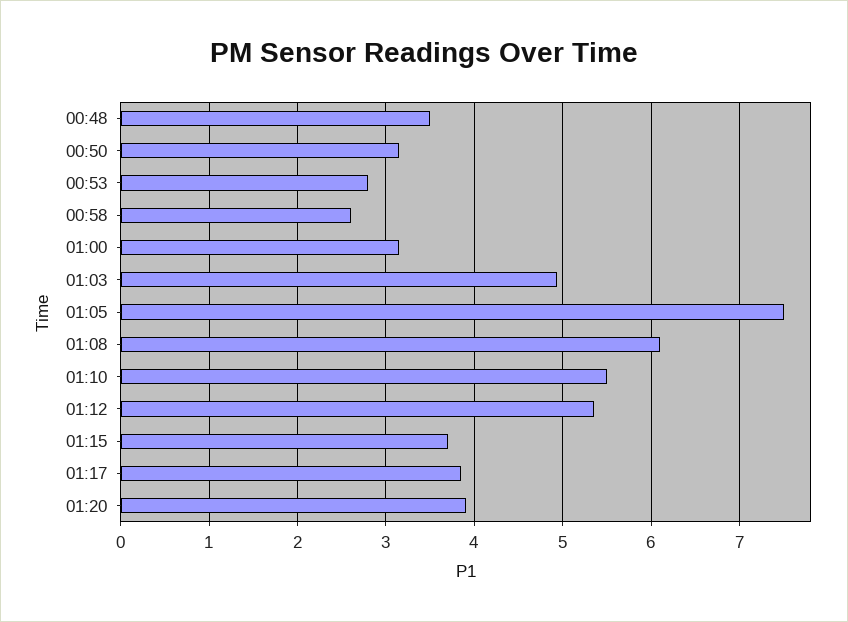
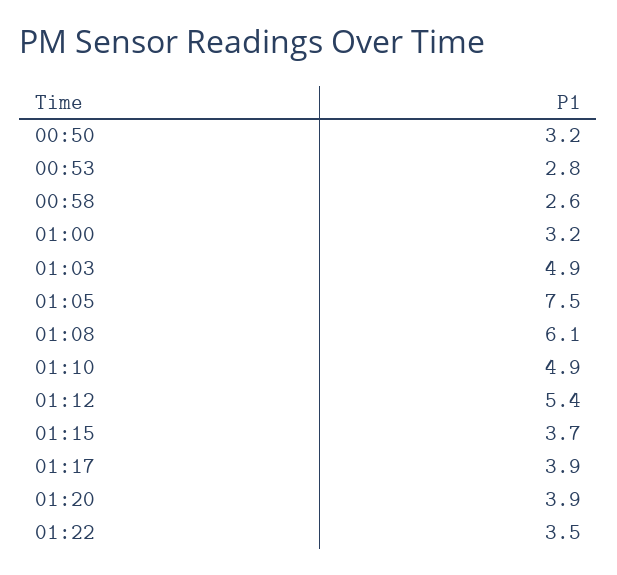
00:48: 3.5 -> none
01:10: 5.5 -> 4.9
01:22: none -> 3.5

